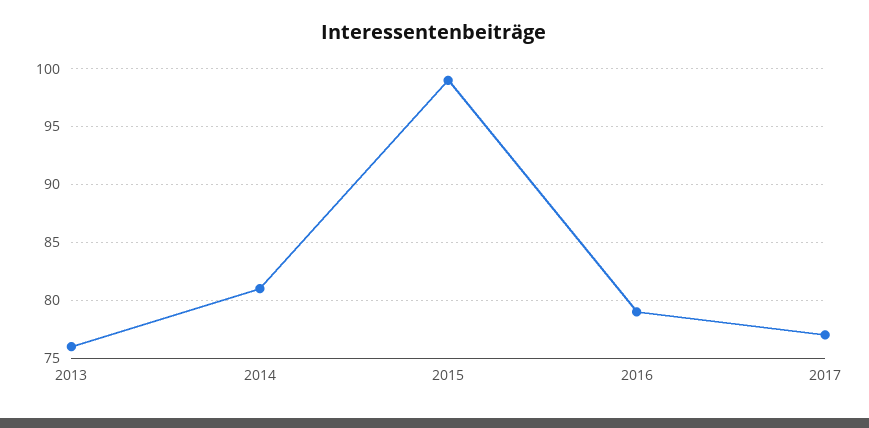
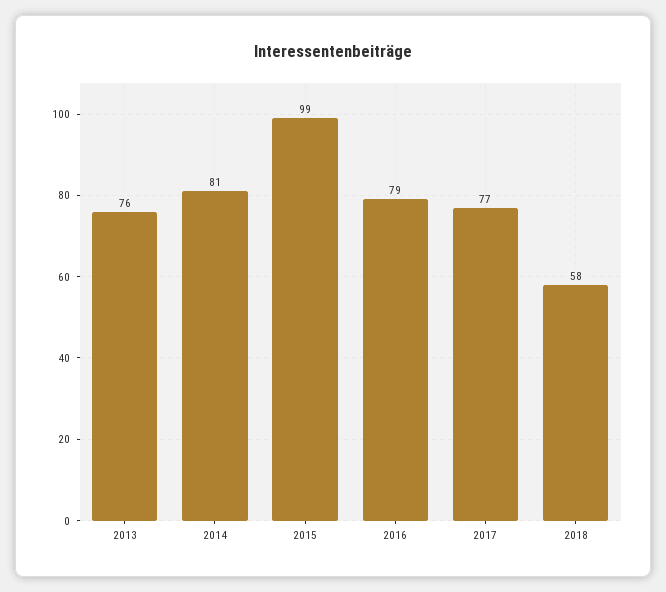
2018: none -> 58

